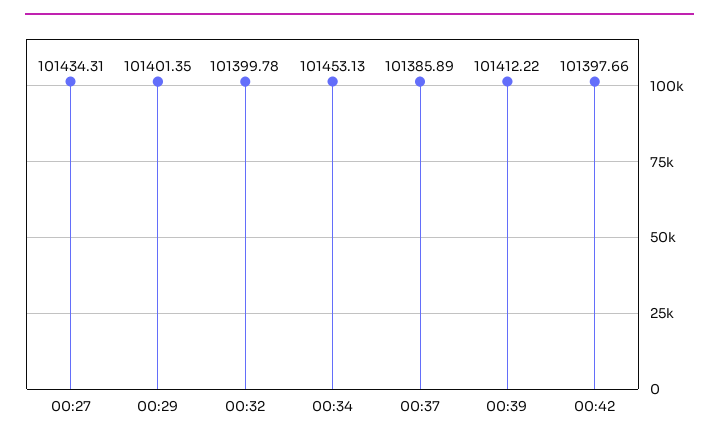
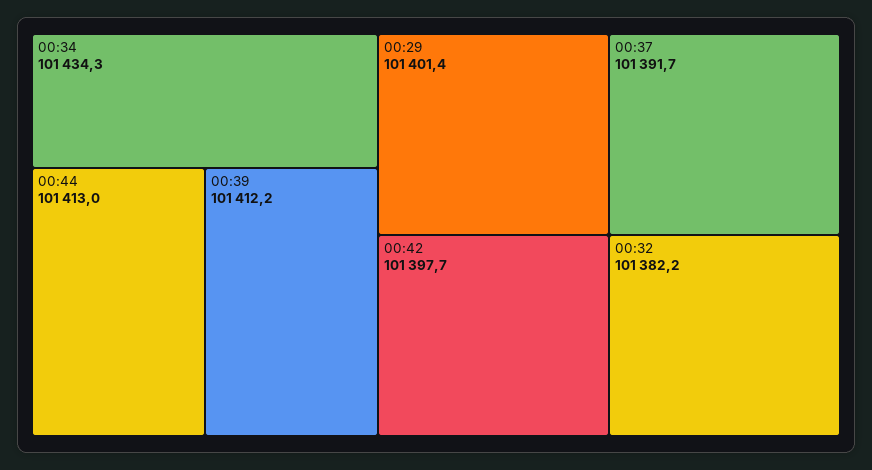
00:27: 101434.31 -> none
00:32: 101399.78 -> 101382.2
00:34: 101453.13 -> 101434.3
00:37: 101385.89 -> 101391.7
00:44: none -> 101413

